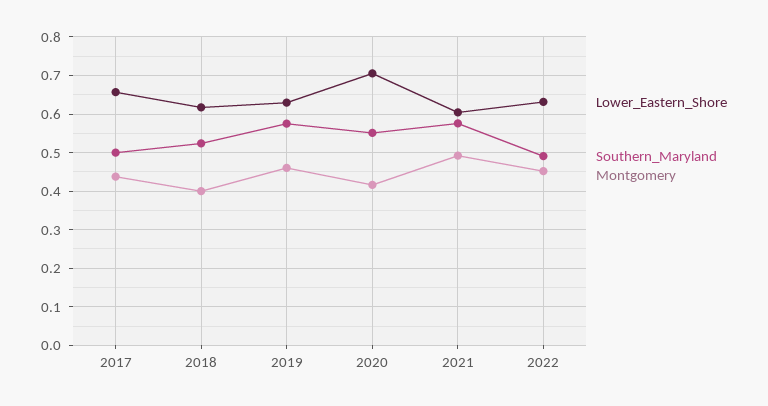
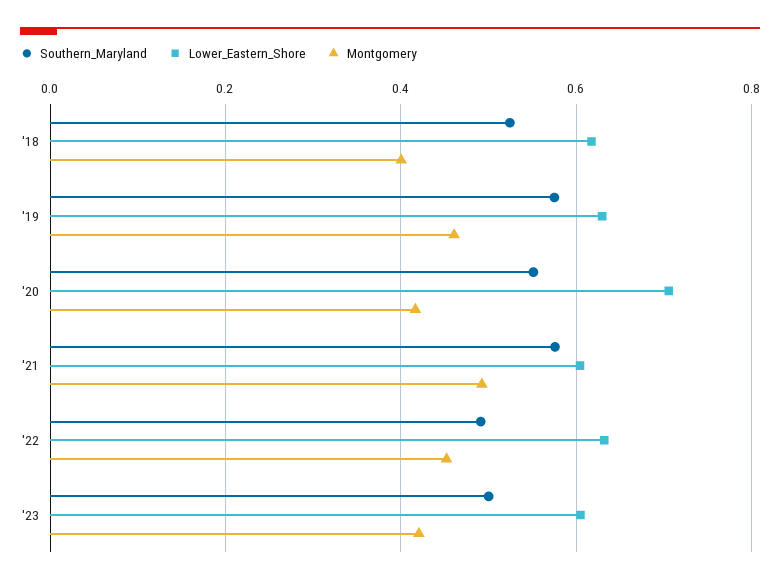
Lower_Eastern_Shore, 2017: 0.66 -> none
Southern_Maryland, 2017: 0.5 -> none
Montgomery, 2017: 0.44 -> none
Southern_Maryland, '23: none -> 0.5
Lower_Eastern_Shore, '23: none -> 0.6
Montgomery, '23: none -> 0.42

